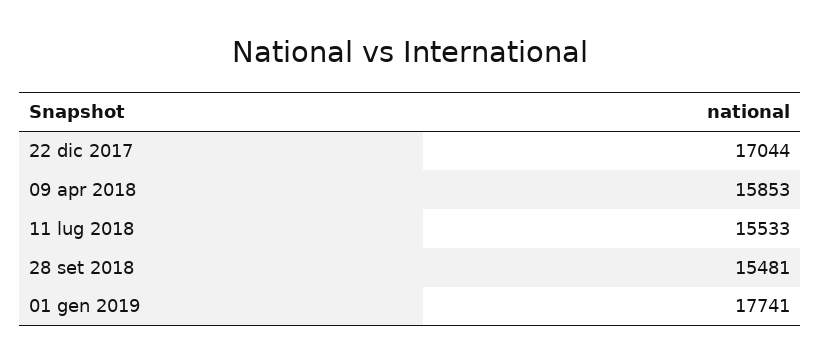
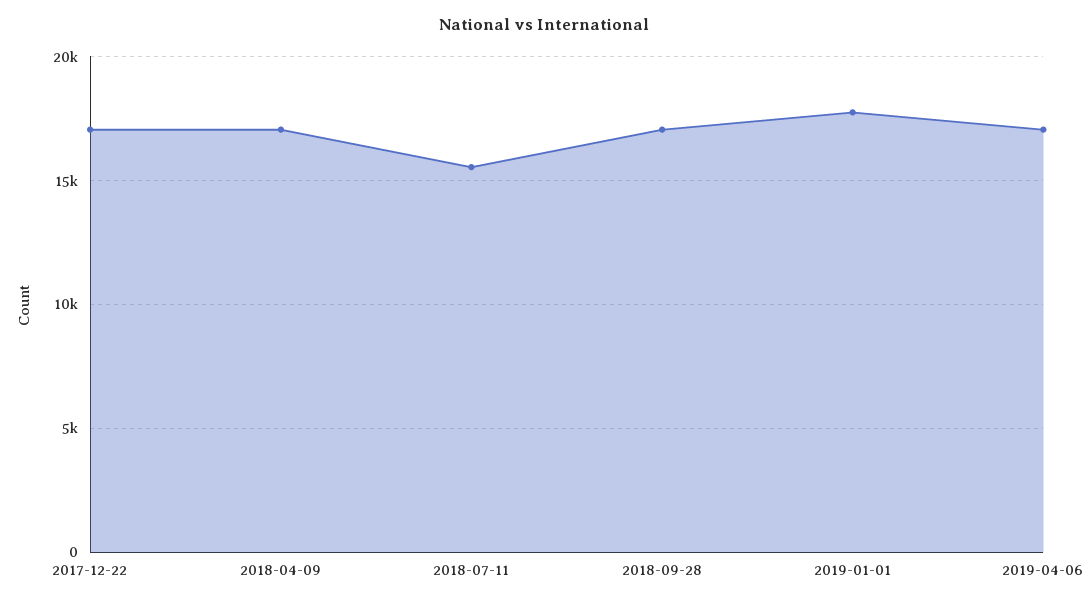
09 apr 2018: 15853 -> 17000
28 set 2018: 15481 -> 17000
2019-04-06: none -> 17000

